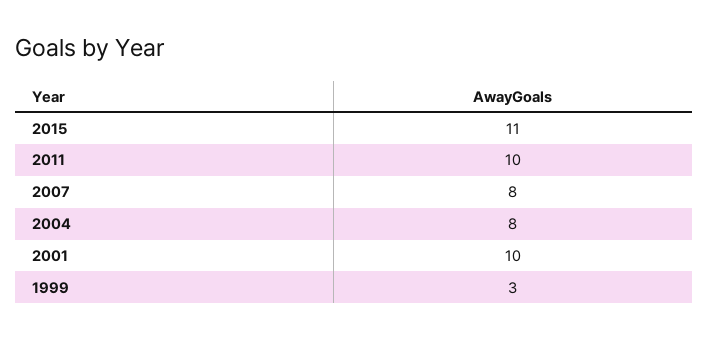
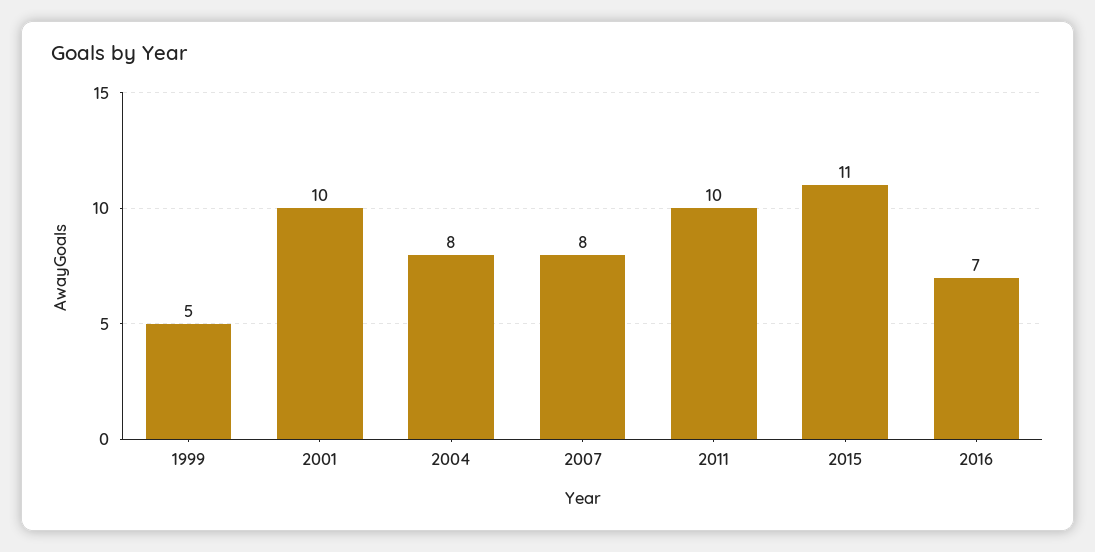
1999: 3 -> 5
2016: none -> 7

